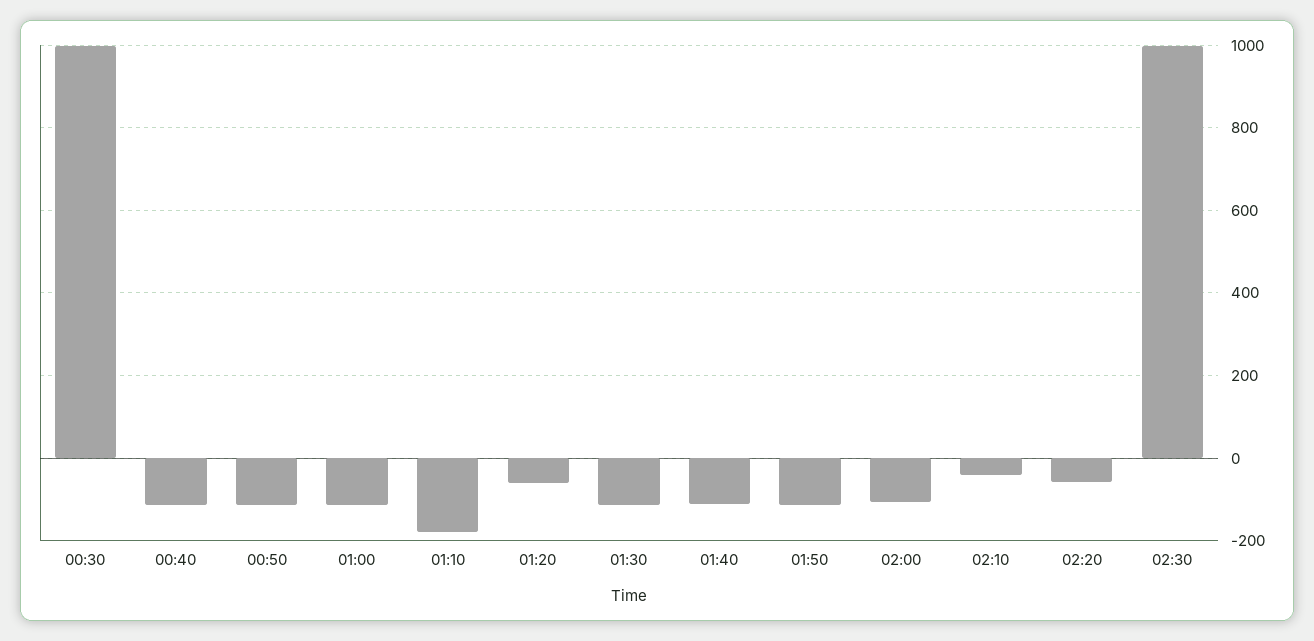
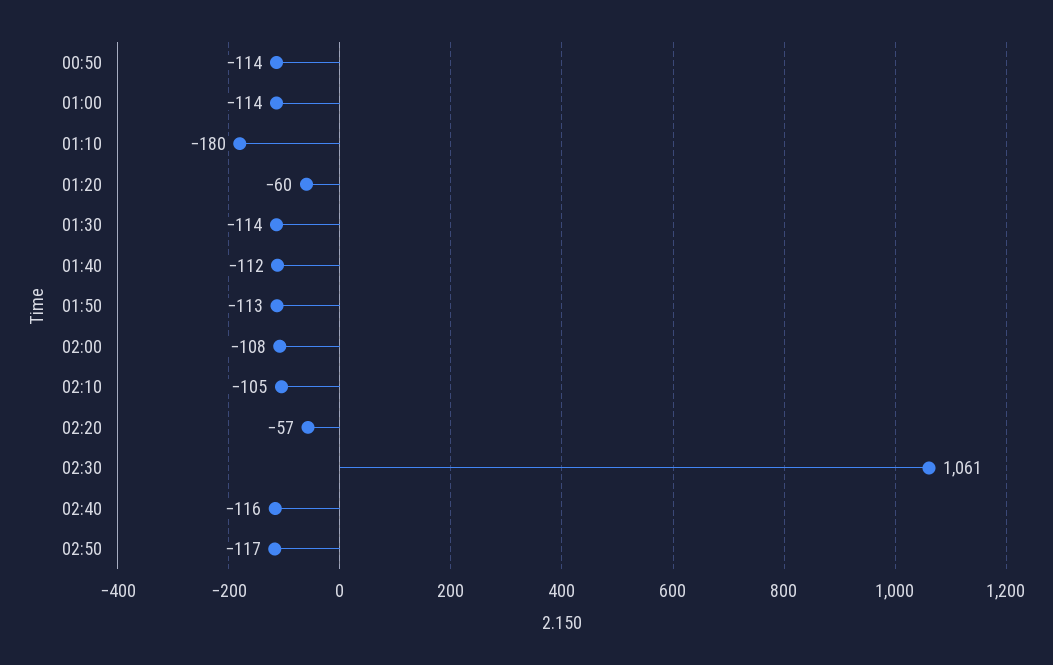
00:30: 1000 -> none
00:40: -120 -> none
02:10: -40 -> -105
02:30: 1000 -> 1061
02:40: none -> -116
02:50: none -> -117

